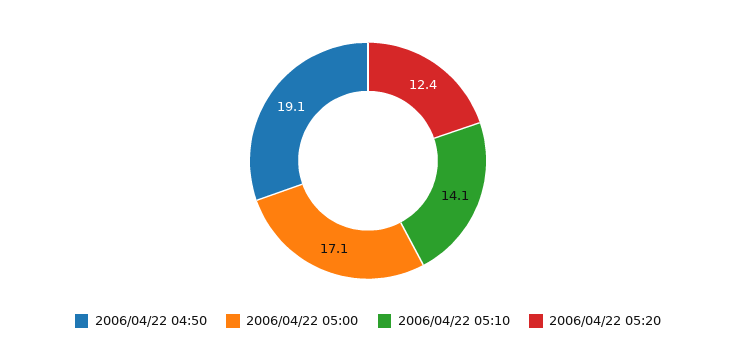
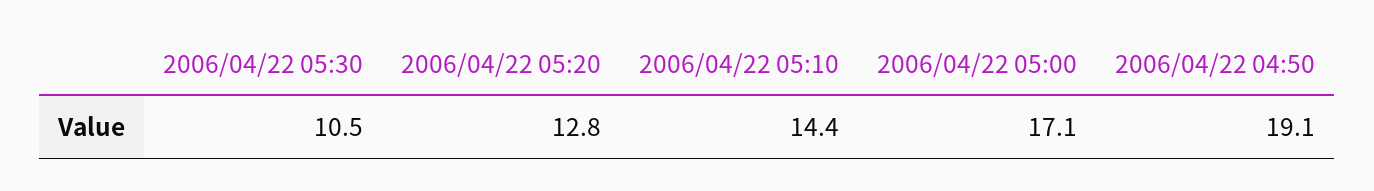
2006/04/22 05:10: 14.1 -> 14.4
2006/04/22 05:20: 12.4 -> 12.8
2006/04/22 05:30: none -> 10.5

